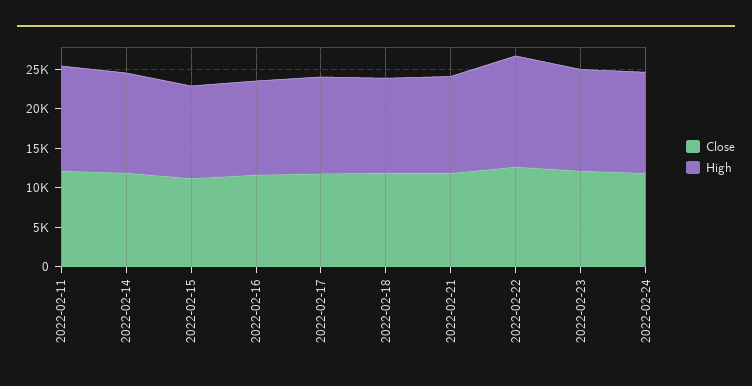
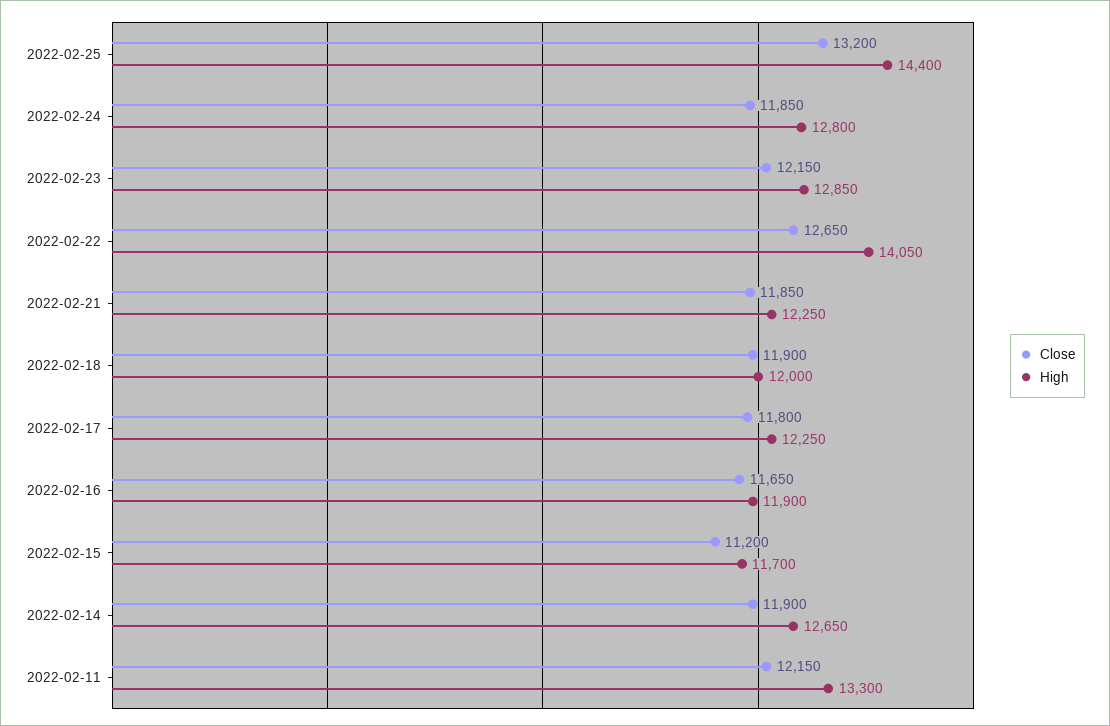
Close, 2022-02-25: none -> 13200
High, 2022-02-25: none -> 14400

